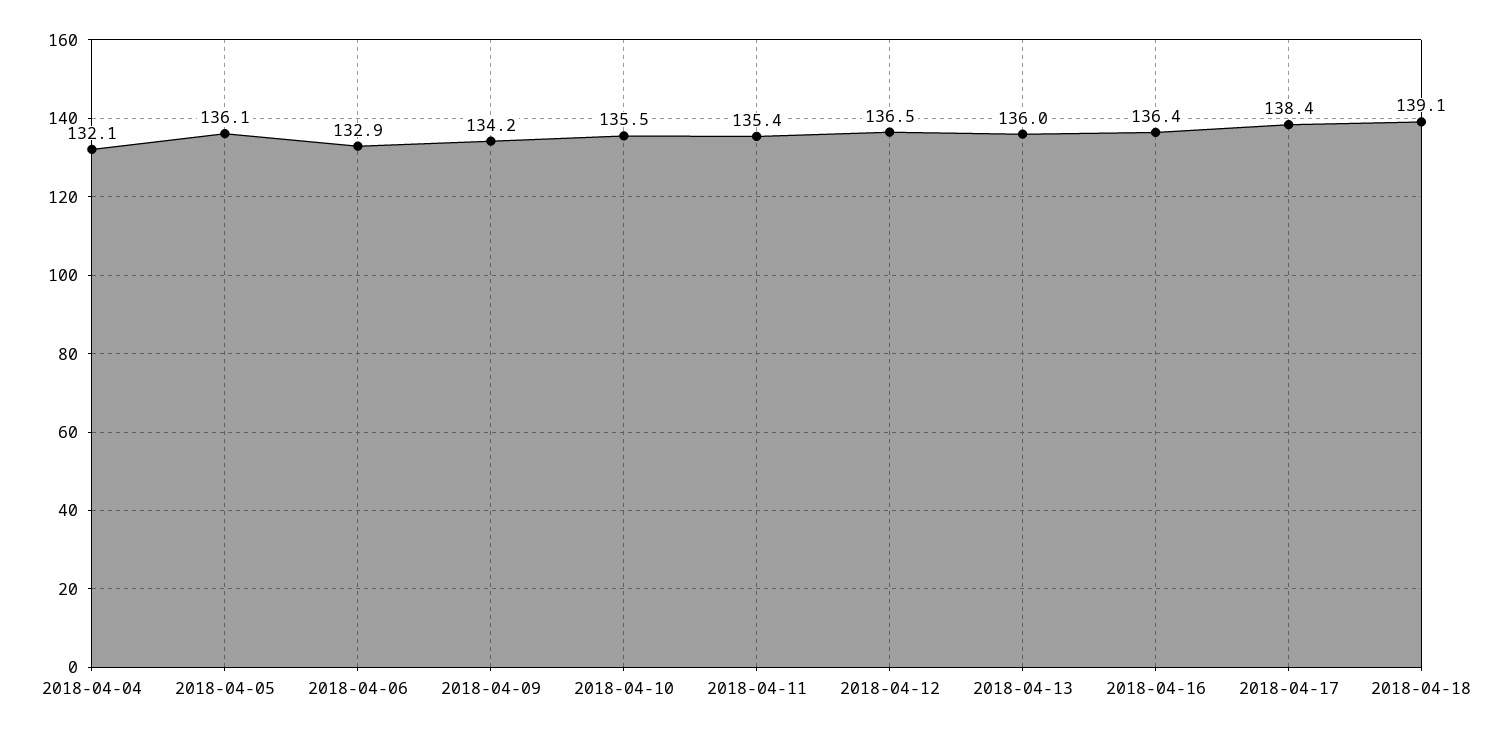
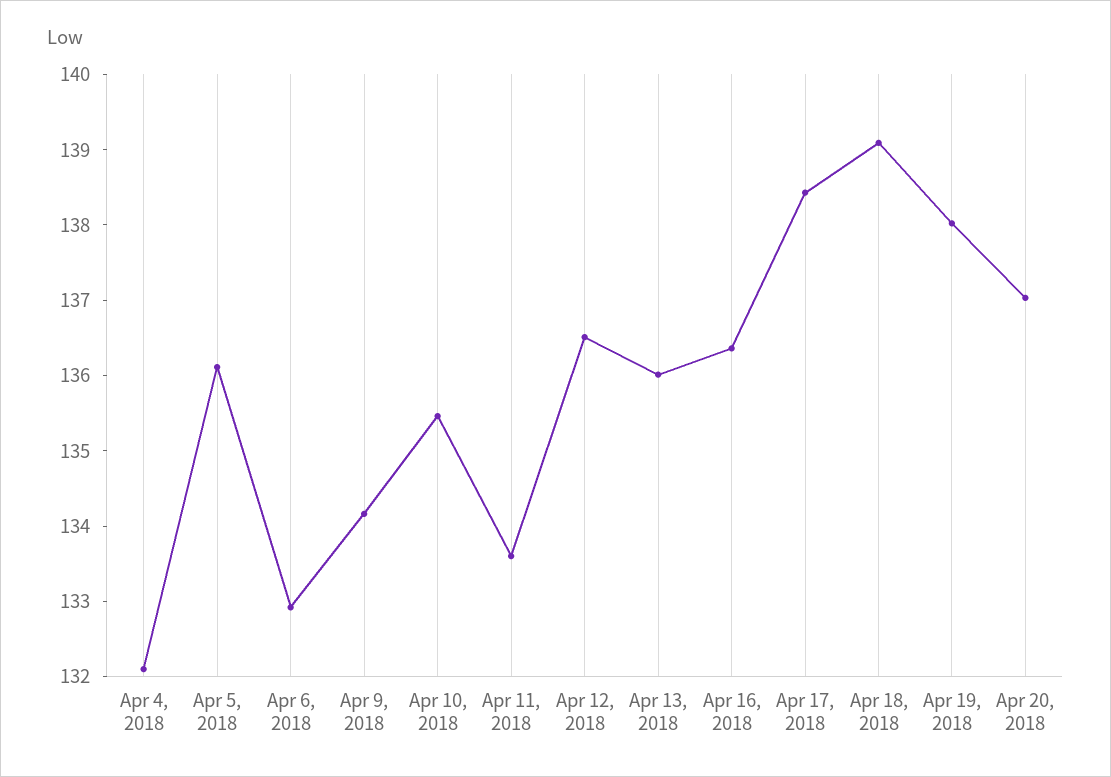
2018-04-11: 135.4 -> 133.6
Apr 19, 2018: none -> 138
Apr 20, 2018: none -> 137

